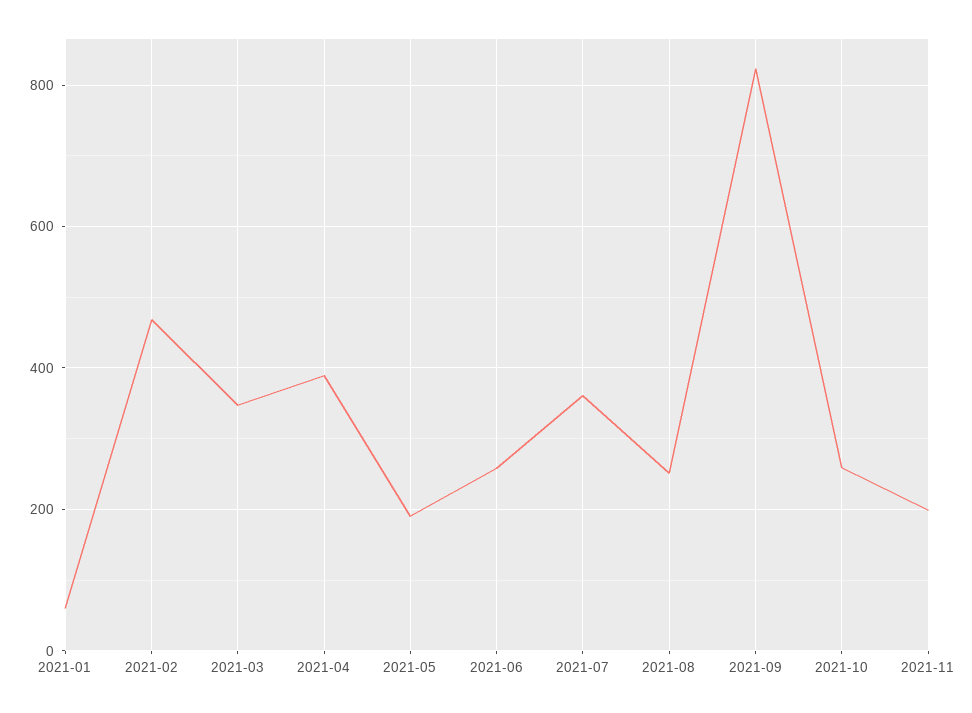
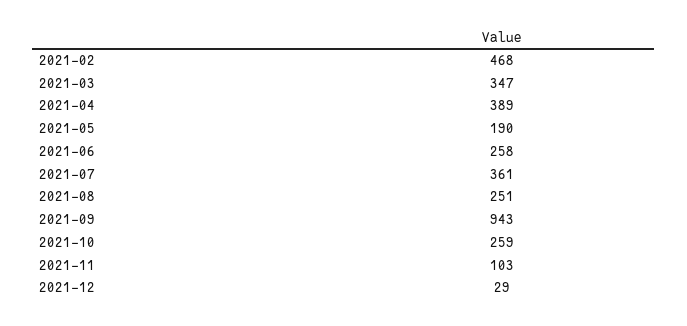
2021-01: 60 -> none
2021-09: 820 -> 943
2021-11: 200 -> 103
2021-12: none -> 29

